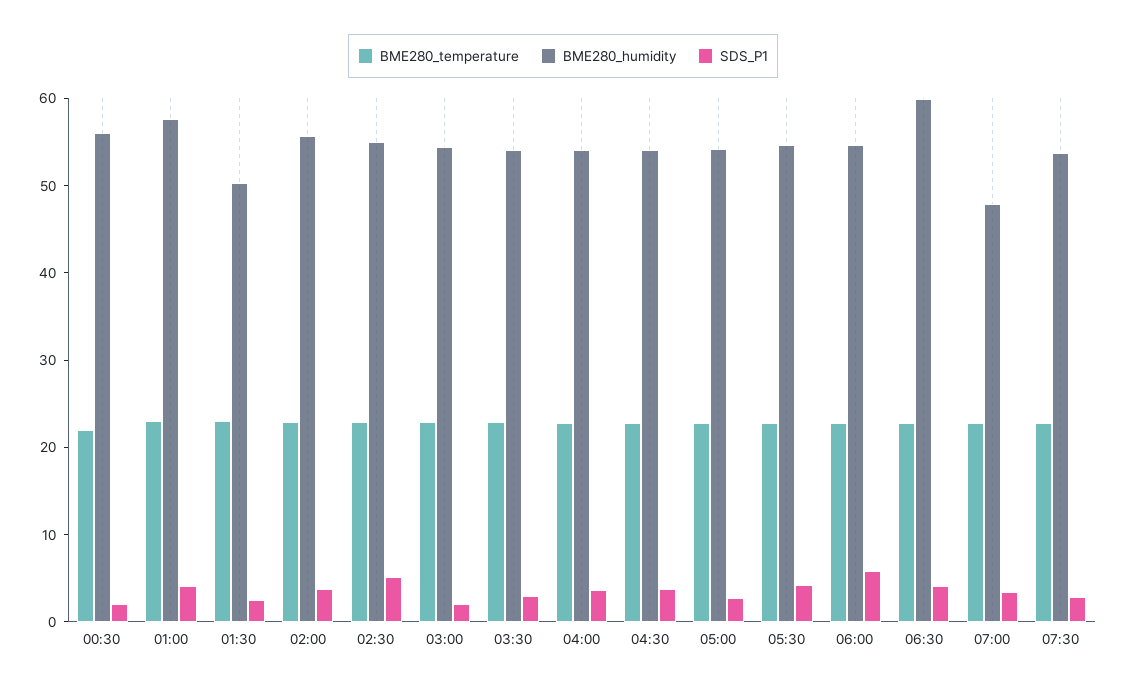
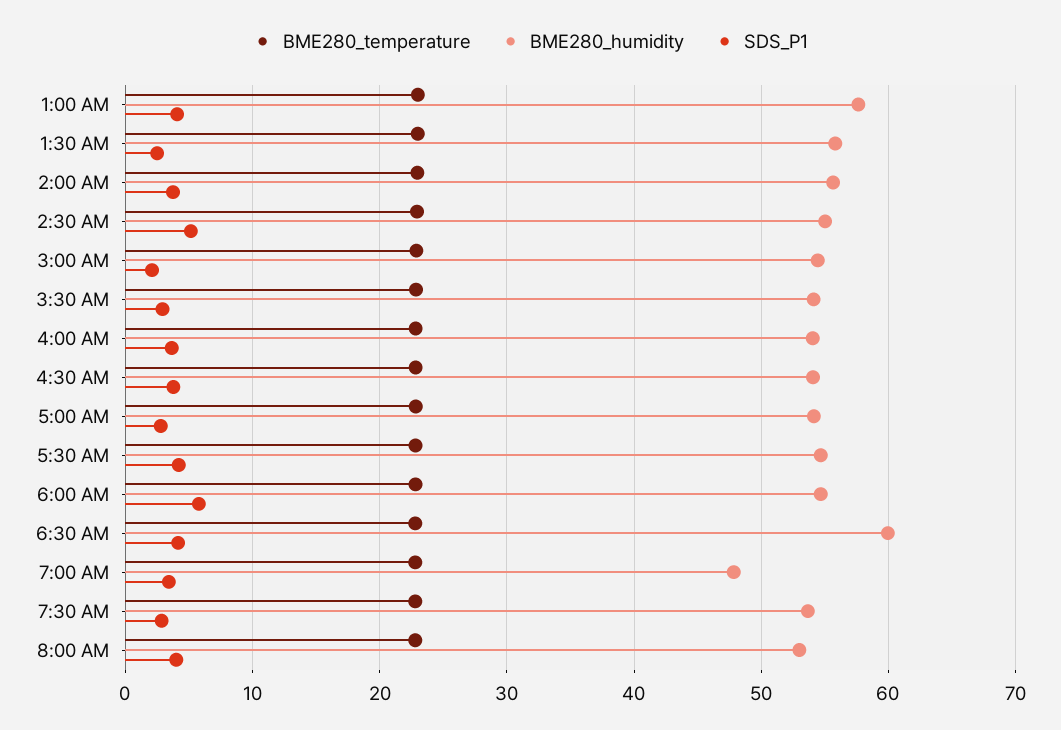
BME280_temperature, 00:30: 22 -> none
BME280_humidity, 00:30: 56 -> none
SDS_P1, 00:30: 2 -> none
BME280_humidity, 01:30: 50 -> 56
BME280_temperature, 8:00 AM: none -> 23
BME280_humidity, 8:00 AM: none -> 53
SDS_P1, 8:00 AM: none -> 4

